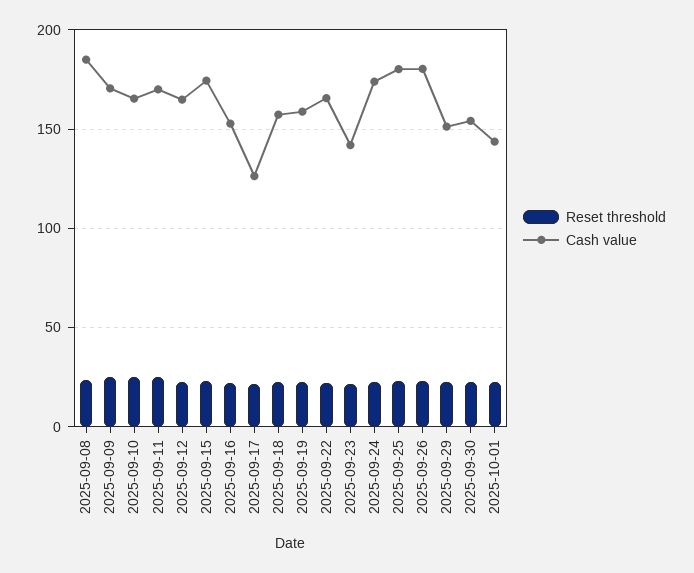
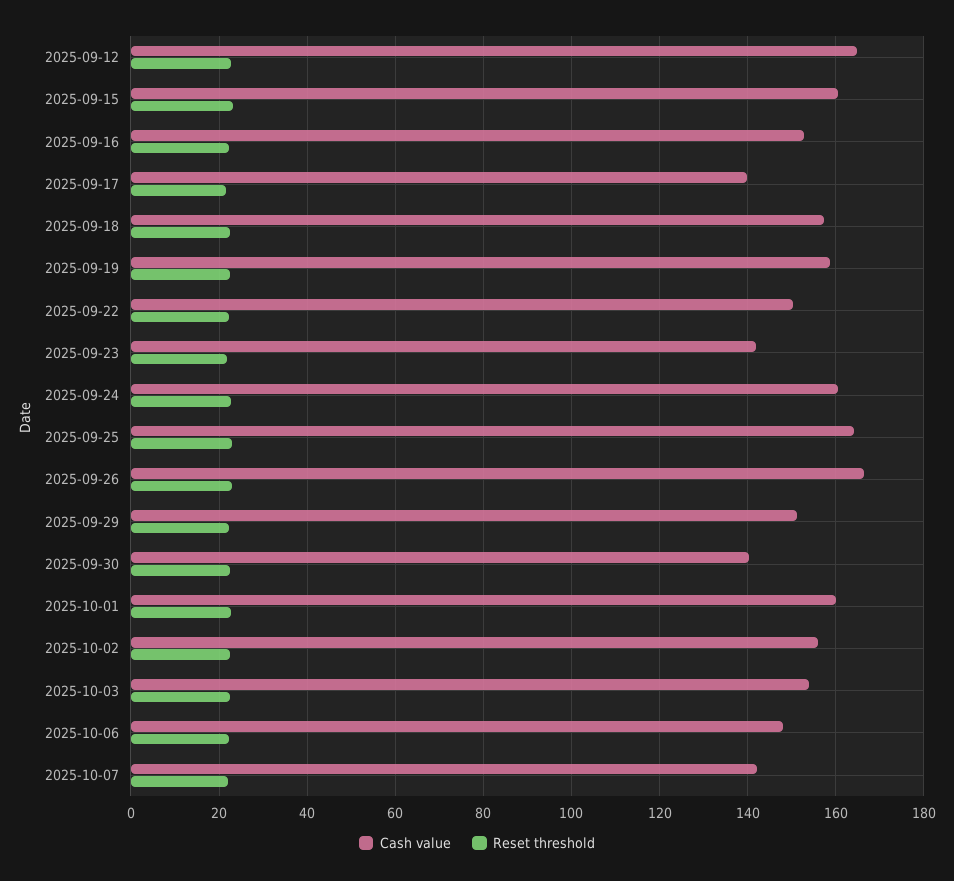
Reset threshold, 2025-09-08: 25 -> none
Cash value, 2025-09-08: 185 -> none
Reset threshold, 2025-09-09: 25 -> none
Cash value, 2025-09-09: 170 -> none
Reset threshold, 2025-09-10: 25 -> none
Cash value, 2025-09-10: 165 -> none
Reset threshold, 2025-09-11: 25 -> none
Cash value, 2025-09-11: 170 -> none
Cash value, 2025-09-15: 175 -> 160
Cash value, 2025-09-17: 125 -> 140
Cash value, 2025-09-22: 165 -> 150
Cash value, 2025-09-24: 175 -> 160
Cash value, 2025-09-25: 180 -> 164
Cash value, 2025-09-26: 180 -> 166
Cash value, 2025-09-30: 155 -> 140
Cash value, 2025-10-01: 145 -> 160
Cash value, 2025-10-02: none -> 156
Reset threshold, 2025-10-02: none -> 22
Cash value, 2025-10-03: none -> 154
Reset threshold, 2025-10-03: none -> 22
Cash value, 2025-10-06: none -> 148
Reset threshold, 2025-10-06: none -> 22
Cash value, 2025-10-07: none -> 142
Reset threshold, 2025-10-07: none -> 22

